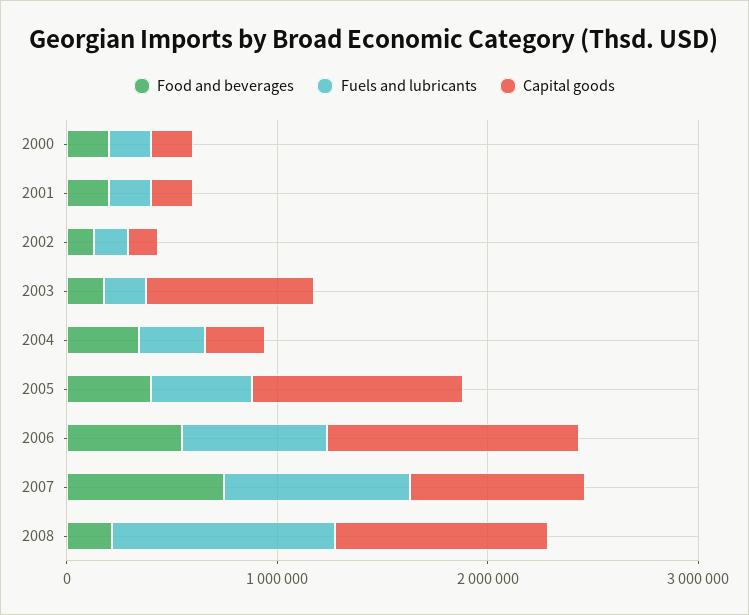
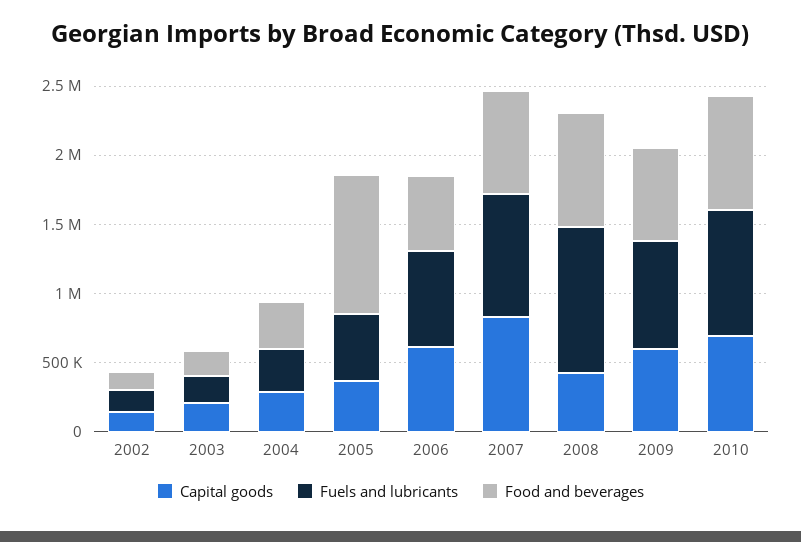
Food and beverages, 2000: 200000 -> none
Fuels and lubricants, 2000: 200000 -> none
Capital goods, 2000: 200000 -> none
Food and beverages, 2001: 200000 -> none
Fuels and lubricants, 2001: 200000 -> none
Capital goods, 2001: 200000 -> none
Capital goods, 2003: 800000 -> 200000
Food and beverages, 2005: 400000 -> 1000000
Capital goods, 2005: 1000000 -> 400000
Capital goods, 2006: 1200000 -> 600000
Food and beverages, 2008: 200000 -> 800000
Capital goods, 2008: 1000000 -> 400000
Capital goods, 2009: none -> 600000
Fuels and lubricants, 2009: none -> 800000
Food and beverages, 2009: none -> 700000
Capital goods, 2010: none -> 700000
Fuels and lubricants, 2010: none -> 900000
Food and beverages, 2010: none -> 800000

